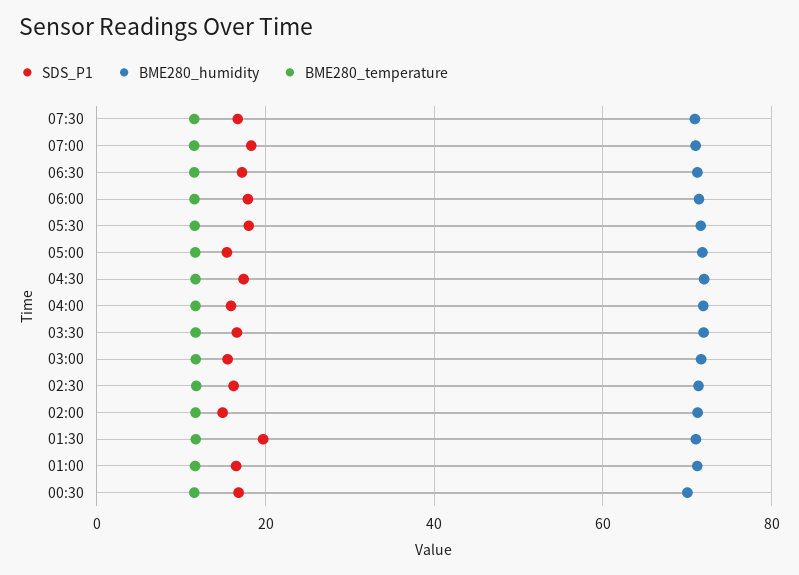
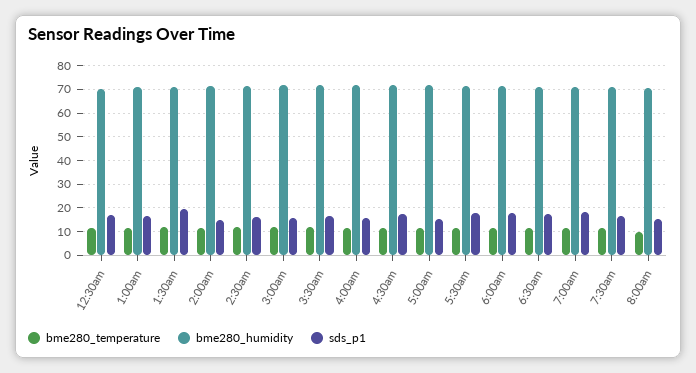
BME280_temperature, 8:00am: none -> 10
BME280_humidity, 8:00am: none -> 70
SDS_P1, 8:00am: none -> 15

